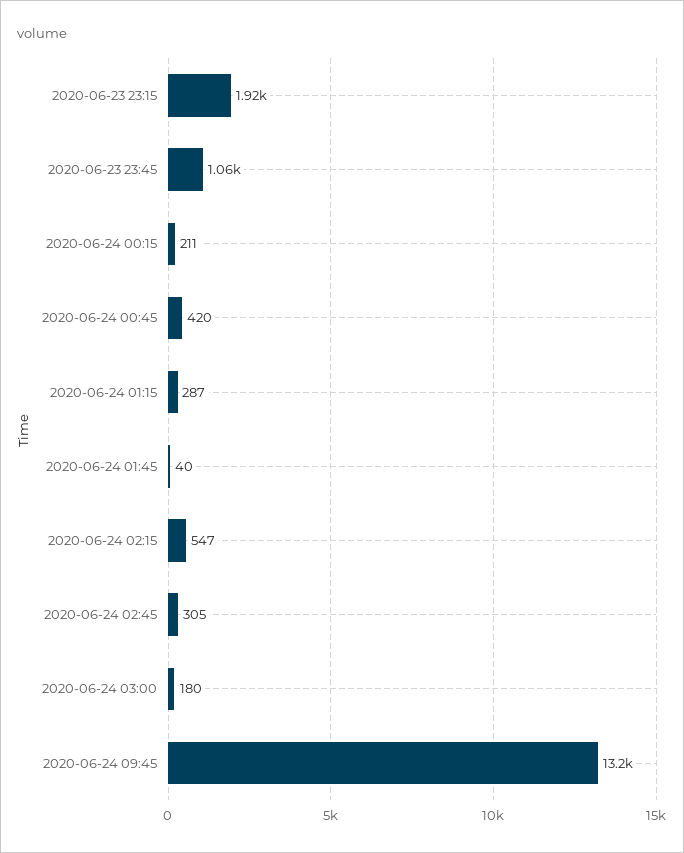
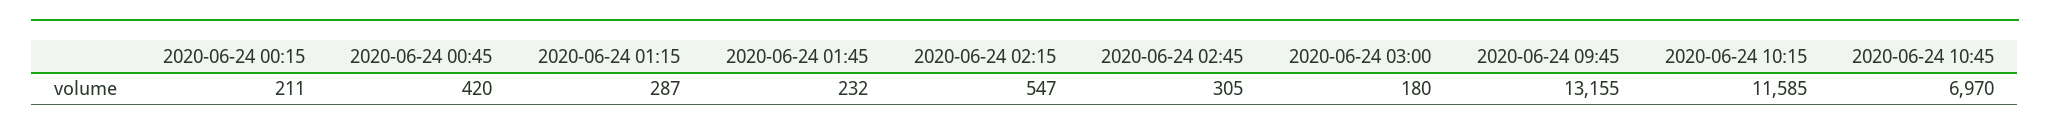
2020-06-23 23:15: 1920 -> none
2020-06-23 23:45: 1060 -> none
2020-06-24 01:45: 40 -> 232
2020-06-24 10:15: none -> 11585
2020-06-24 10:45: none -> 6970

